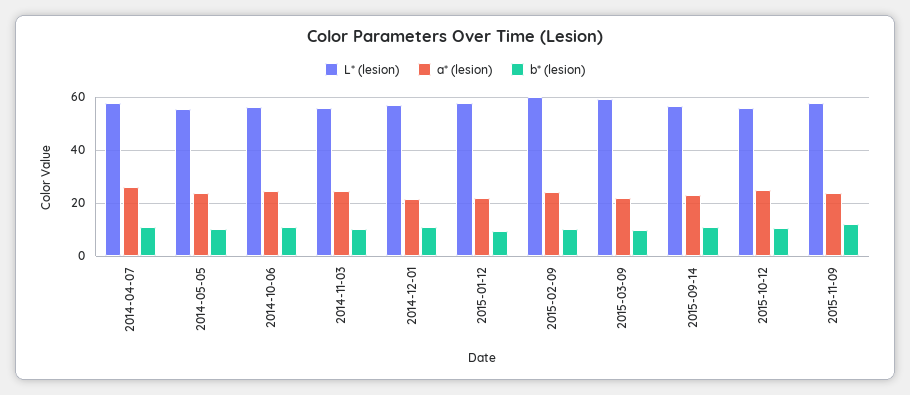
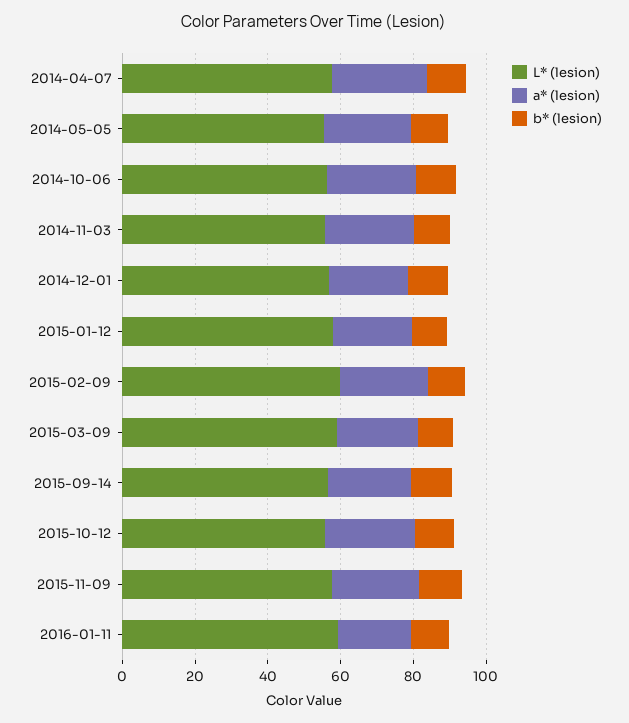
L* (lesion), 2016-01-11: none -> 60
a* (lesion), 2016-01-11: none -> 20
b* (lesion), 2016-01-11: none -> 10

